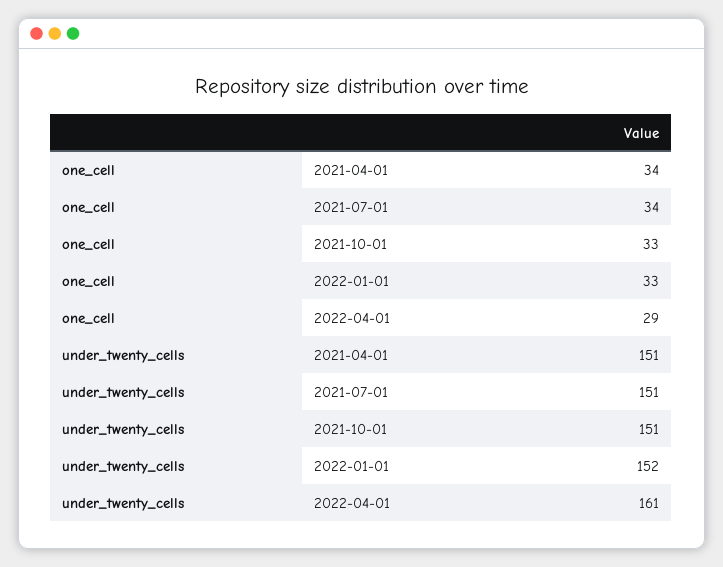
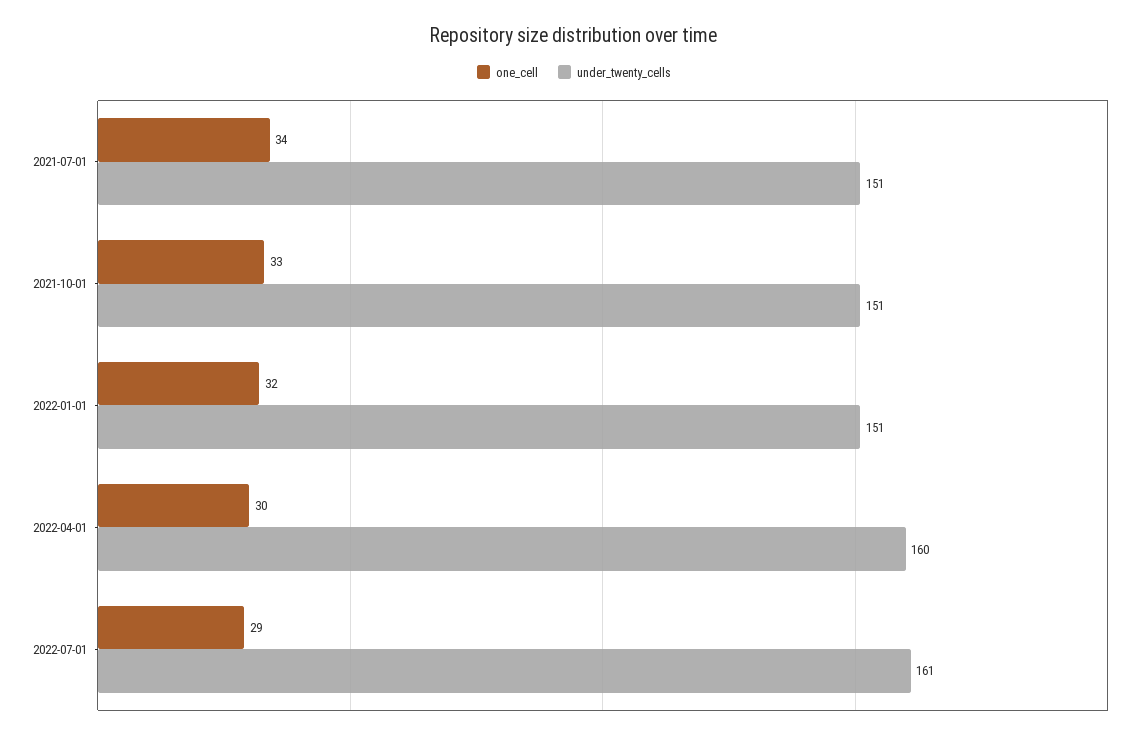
one_cell, 2021-04-01: 34 -> none
one_cell, 2022-01-01: 33 -> 32
one_cell, 2022-04-01: 29 -> 30
under_twenty_cells, 2021-04-01: 151 -> none
under_twenty_cells, 2022-01-01: 152 -> 151
under_twenty_cells, 2022-04-01: 161 -> 160
one_cell, 2022-07-01: none -> 29
under_twenty_cells, 2022-07-01: none -> 161

